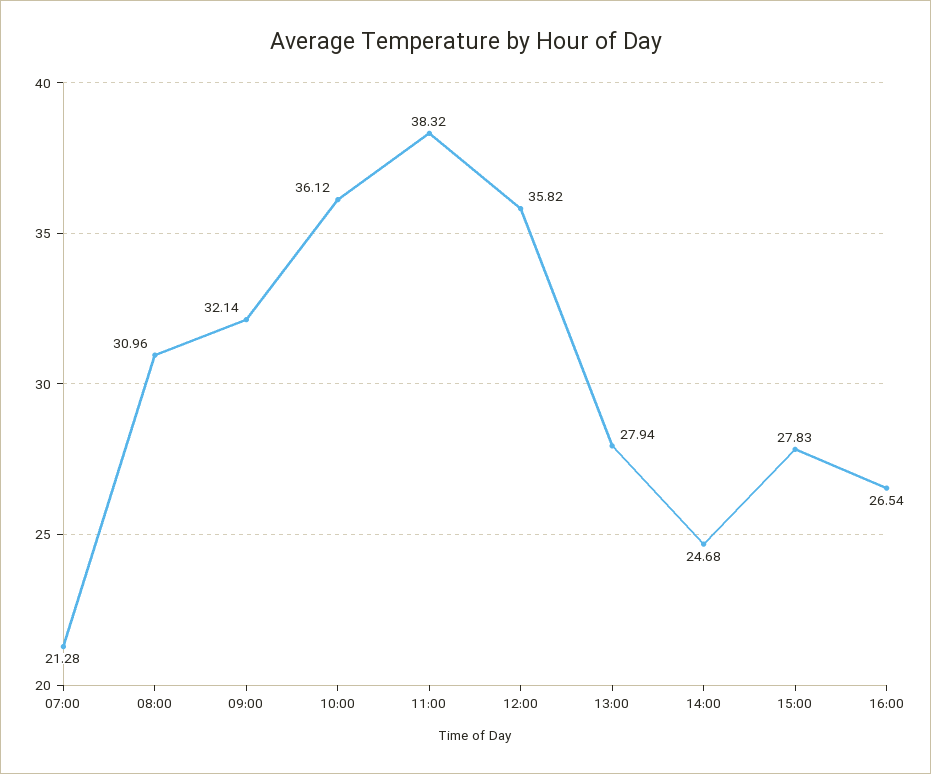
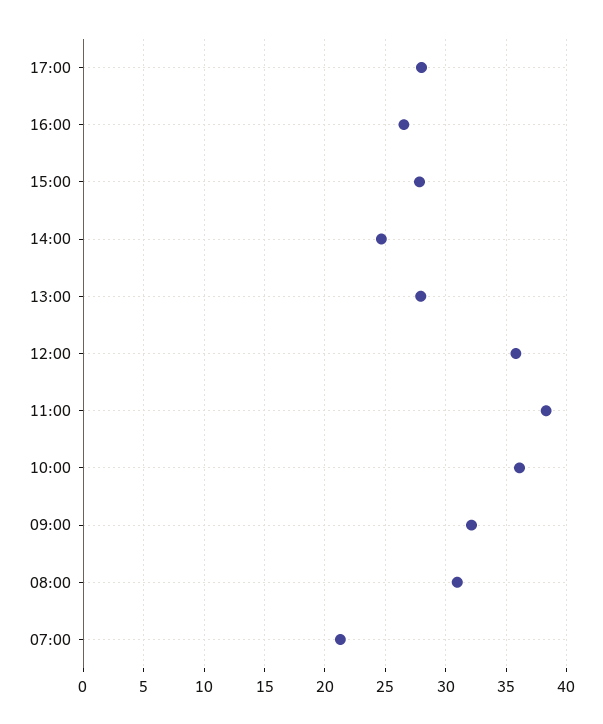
17:00: none -> 28

